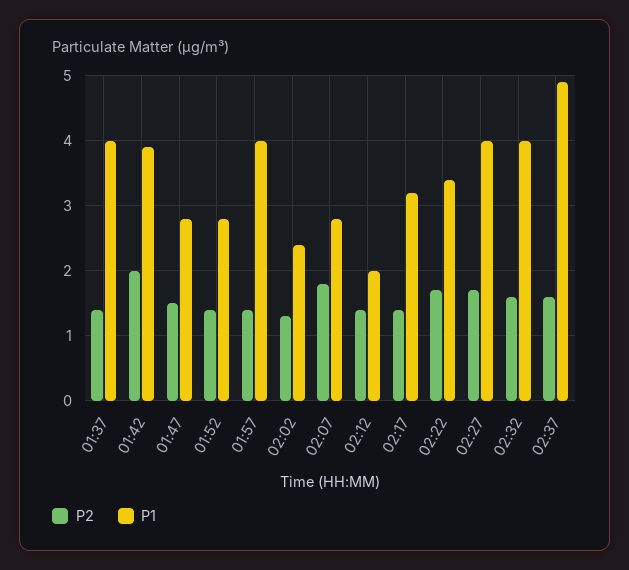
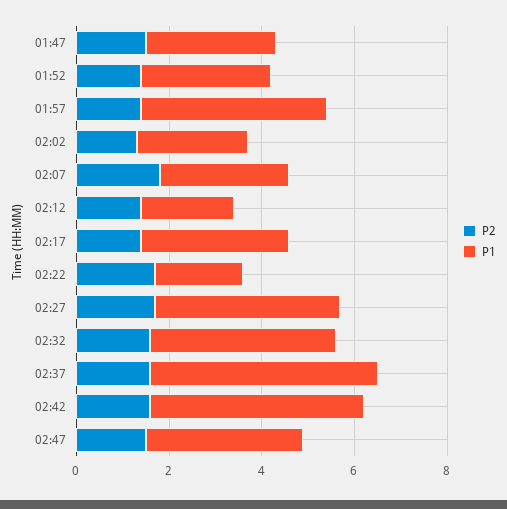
P2, 01:37: 1.4 -> none
P1, 01:37: 4 -> none
P2, 01:42: 2 -> none
P1, 01:42: 3.9 -> none
P1, 02:22: 3.4 -> 2
P2, 02:42: none -> 1.5
P1, 02:42: none -> 4.5
P2, 02:47: none -> 1.5
P1, 02:47: none -> 3.5

